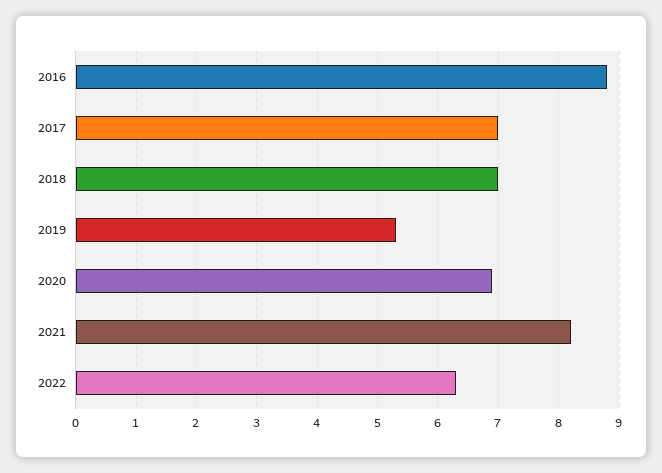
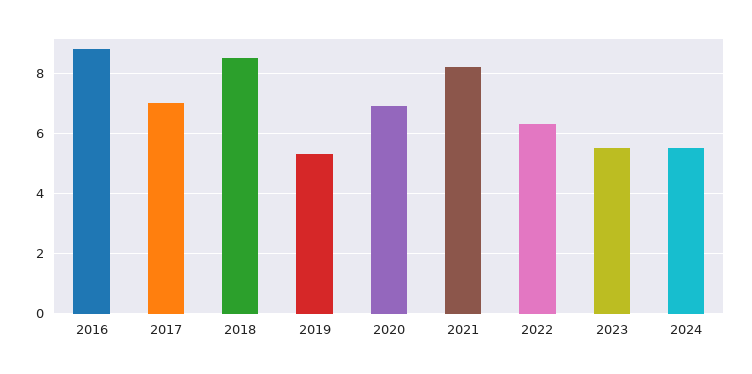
2018: 7 -> 8.5
2023: none -> 5.5
2024: none -> 5.5

